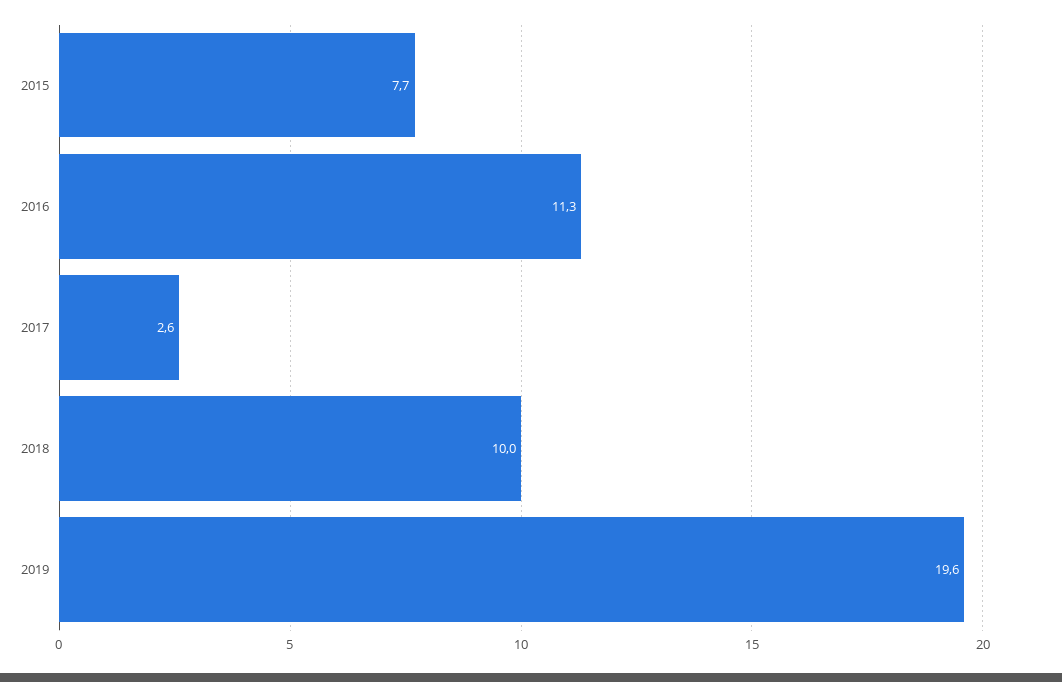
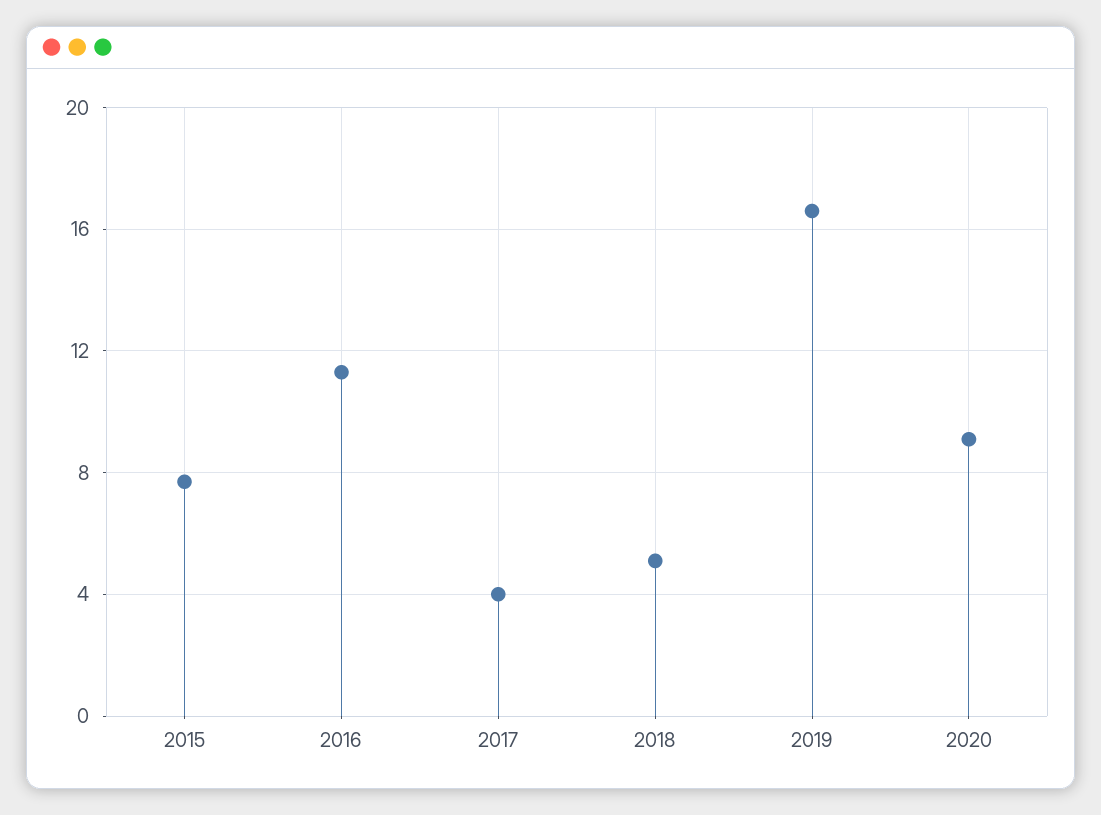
2017: 2.6 -> 4
2018: 10 -> 5
2019: 19.6 -> 16.5
2020: none -> 9

